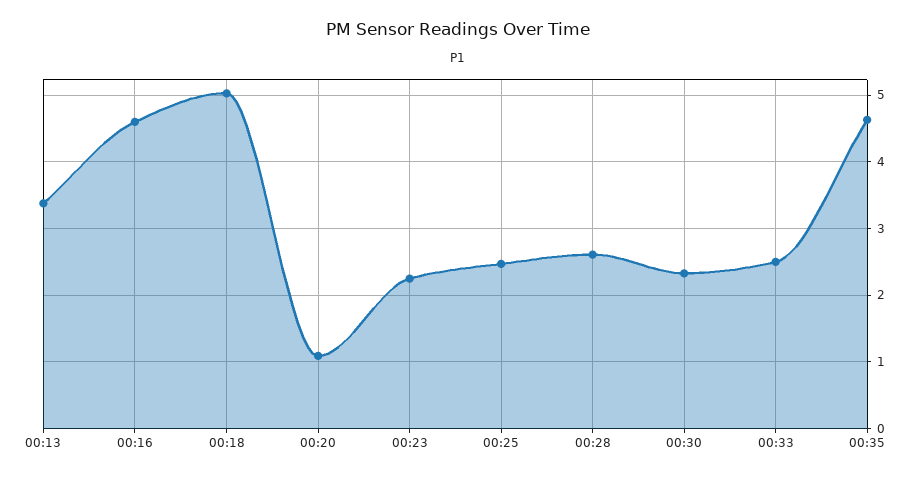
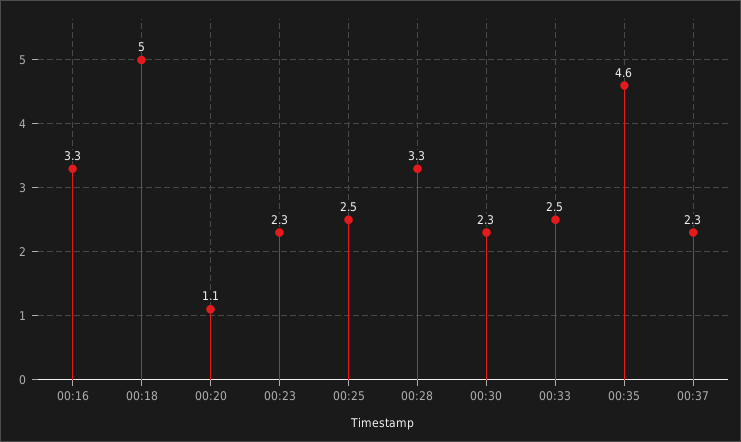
00:13: 3.4 -> none
00:16: 4.6 -> 3.3
00:28: 2.6 -> 3.3
00:37: none -> 2.3

